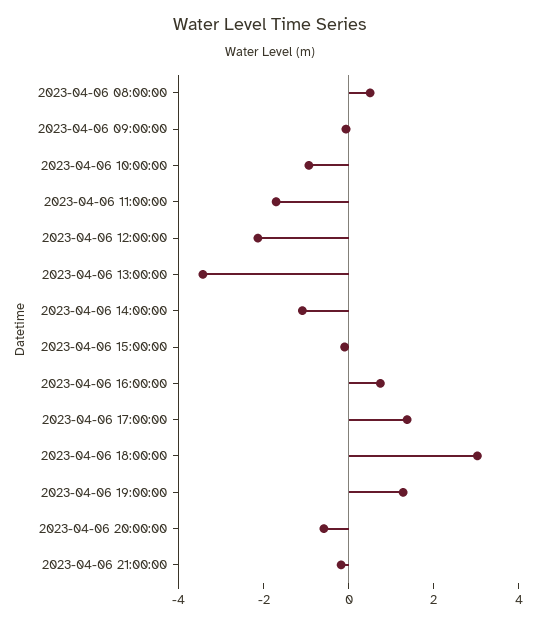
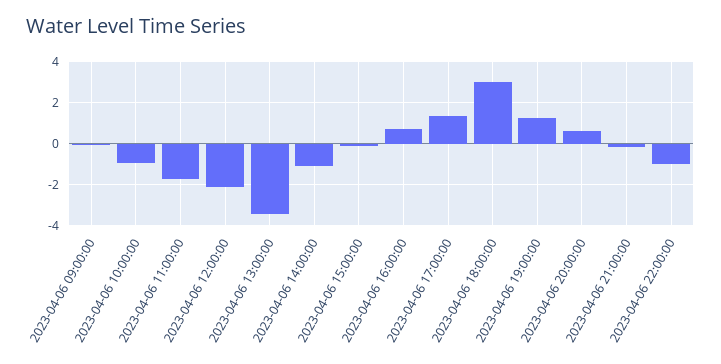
2023-04-06 08:00:00: 0.5 -> none
2023-04-06 20:00:00: -0.5 -> 0.5
2023-04-06 22:00:00: none -> -1

